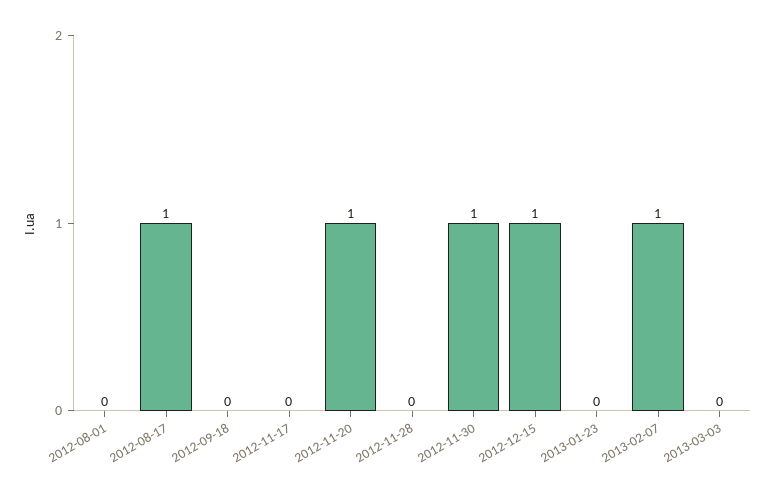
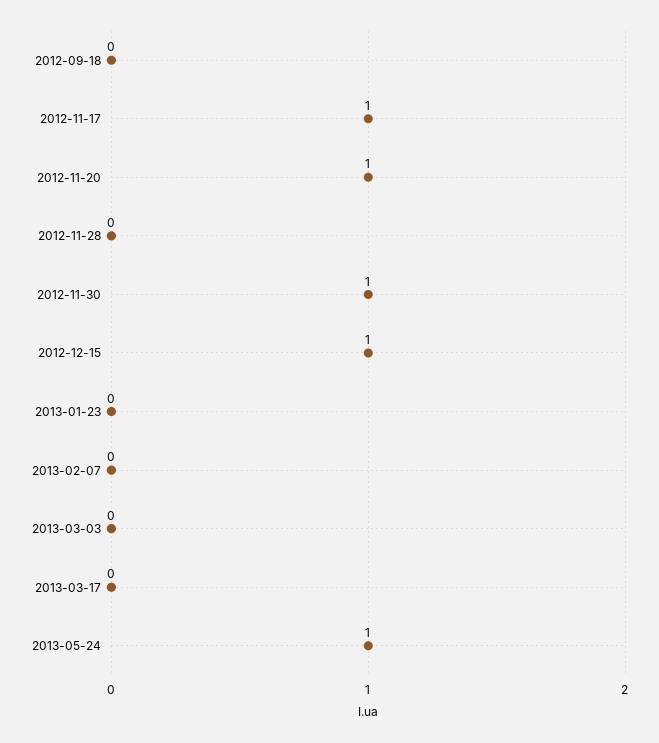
2012-08-01: 0 -> none
2012-08-17: 1 -> none
2012-11-17: 0 -> 1
2013-02-07: 1 -> 0
2013-03-17: none -> 0
2013-05-24: none -> 1

